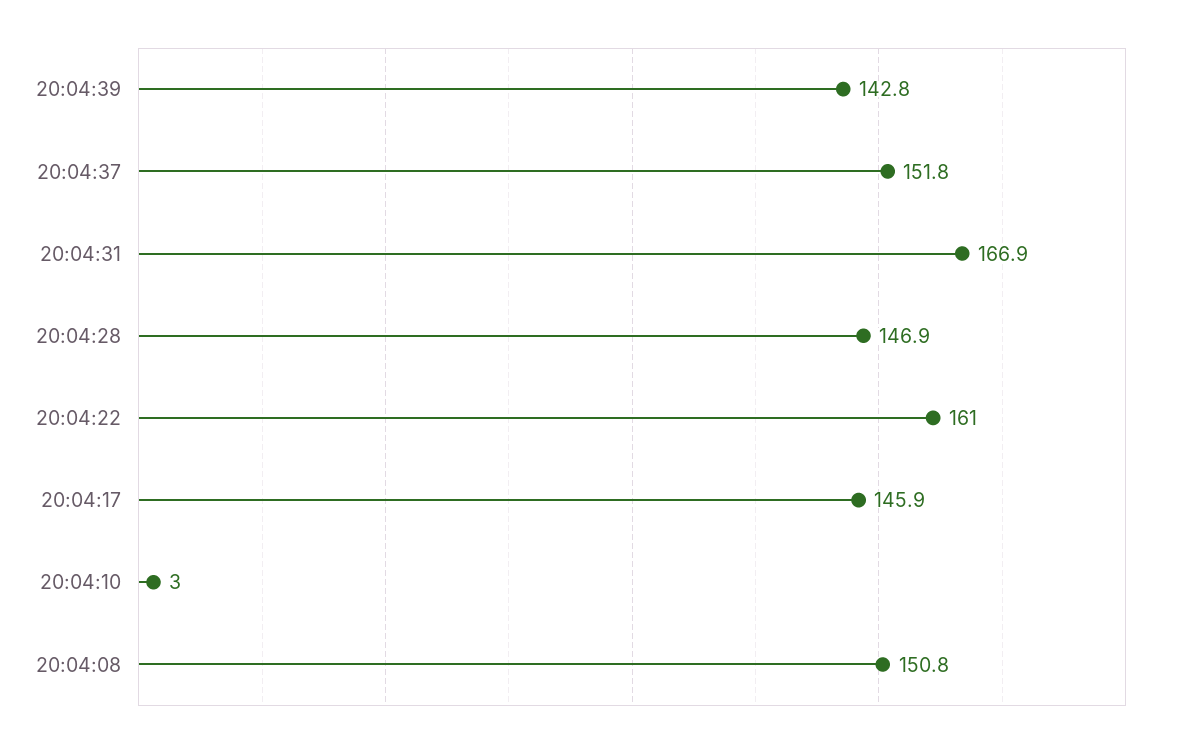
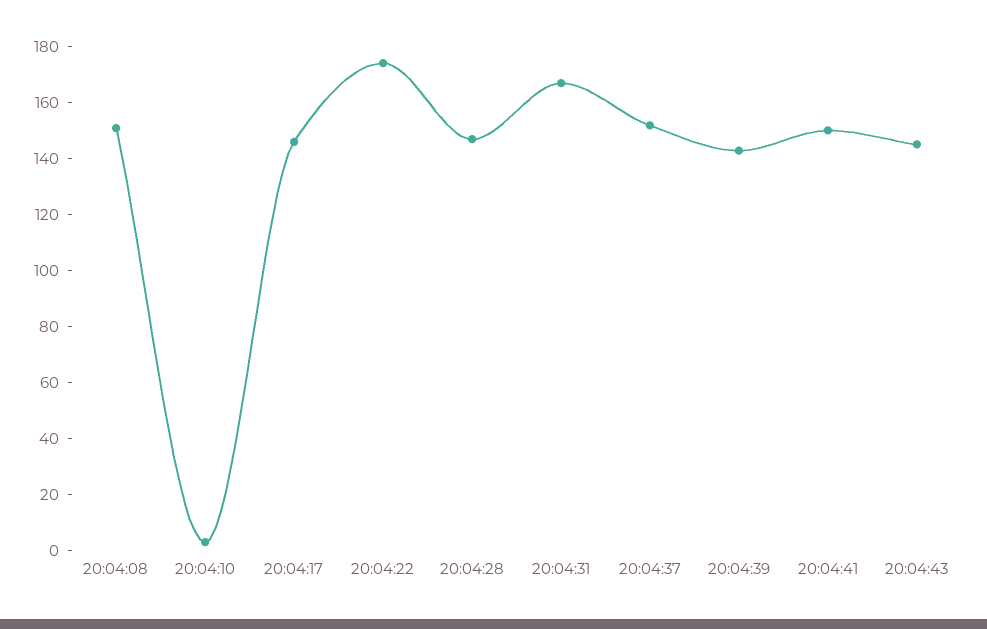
20:04:22: 161 -> 175
20:04:41: none -> 150
20:04:43: none -> 145

